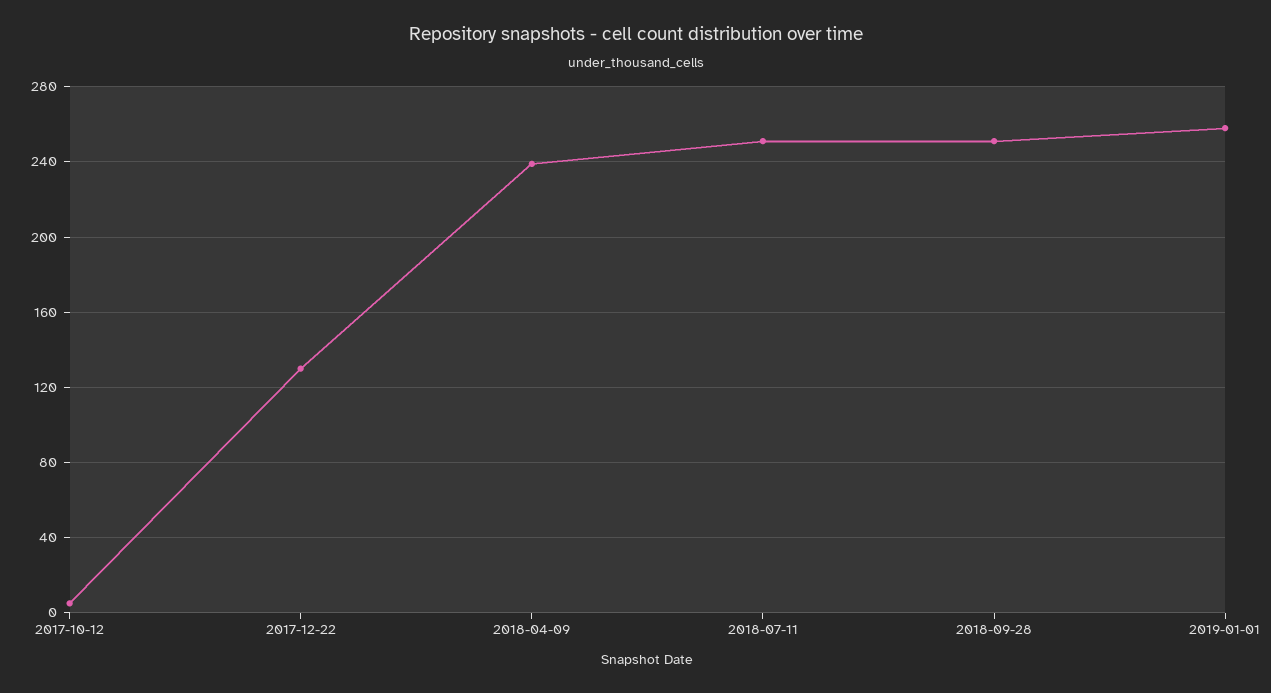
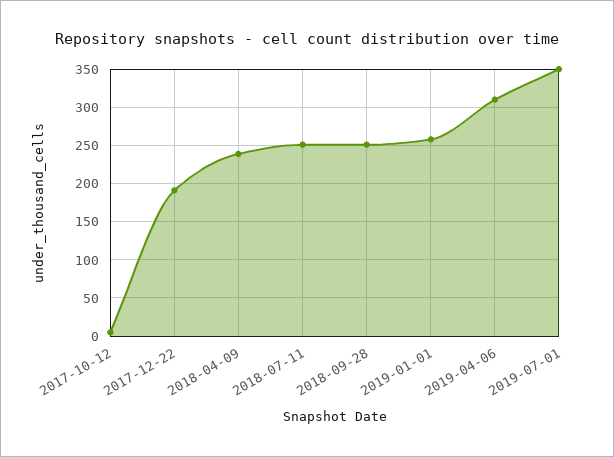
2017-12-22: 130 -> 190
2019-04-06: none -> 310
2019-07-01: none -> 350

